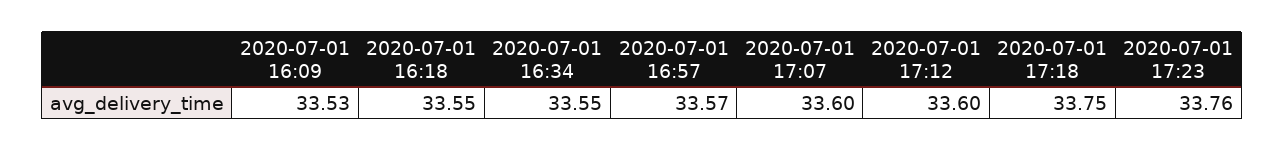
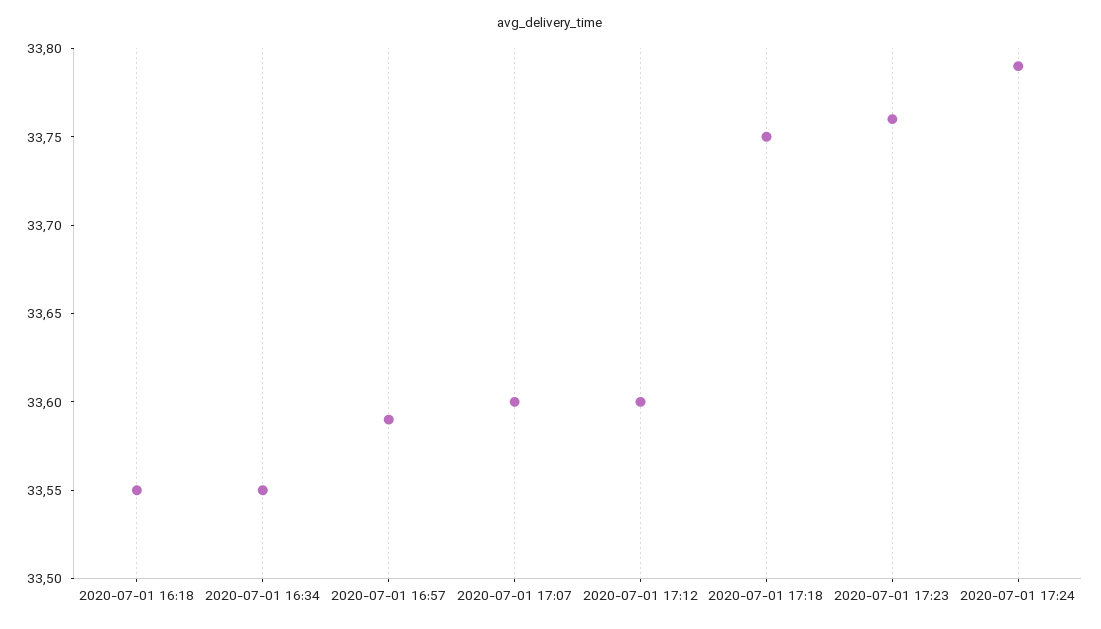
2020-07-01 16:09: 33.53 -> none
2020-07-01 16:57: 33.57 -> 33.59
2020-07-01 17:24: none -> 33.79

